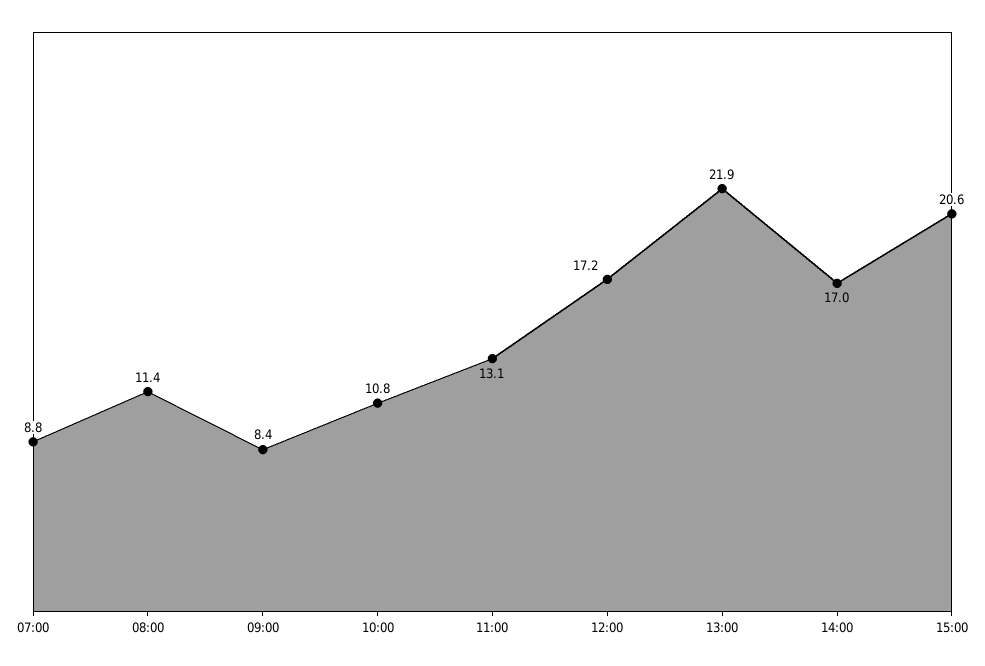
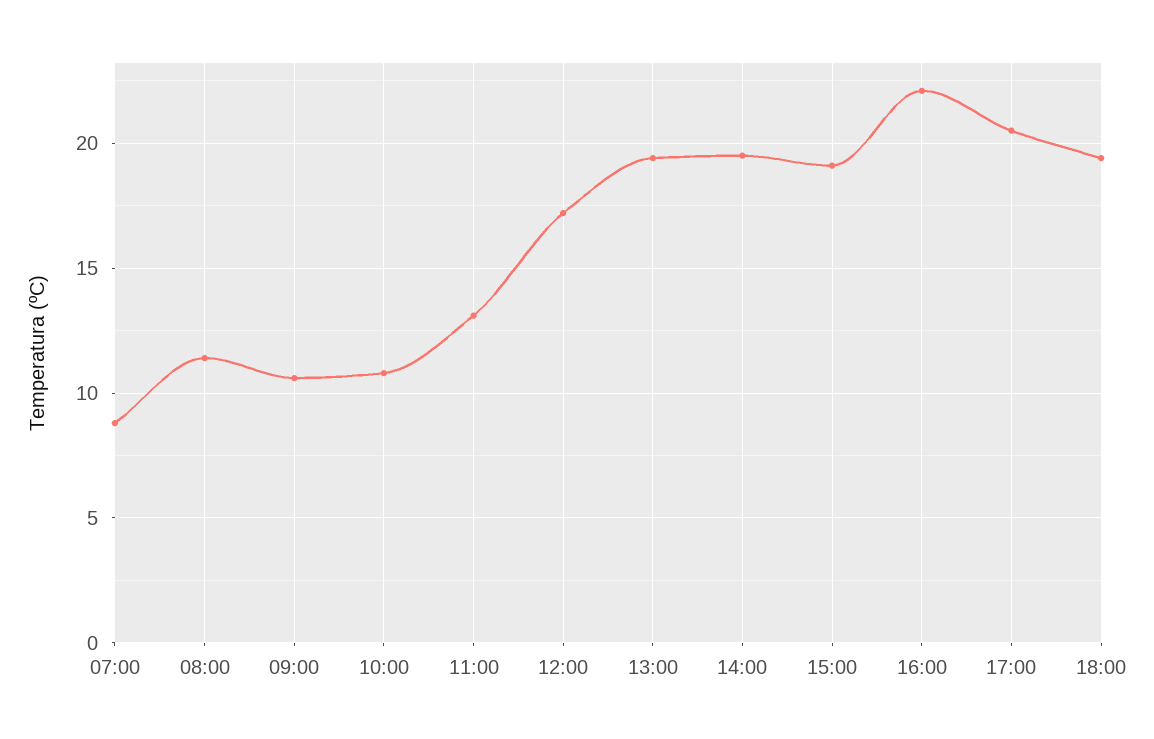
09:00: 8.4 -> 10.5
13:00: 21.9 -> 19.5
14:00: 17 -> 19.5
15:00: 20.6 -> 19
16:00: none -> 22
17:00: none -> 20.5
18:00: none -> 19.5

